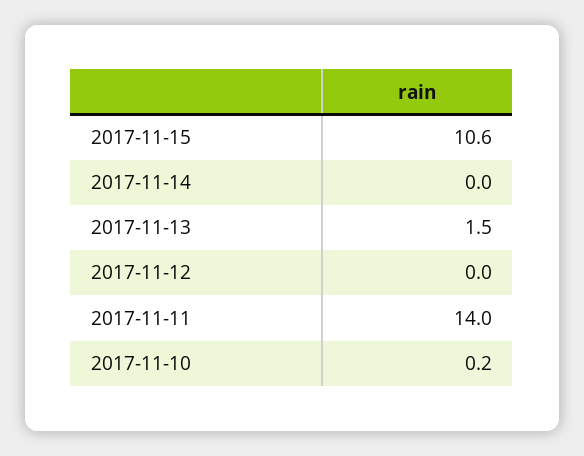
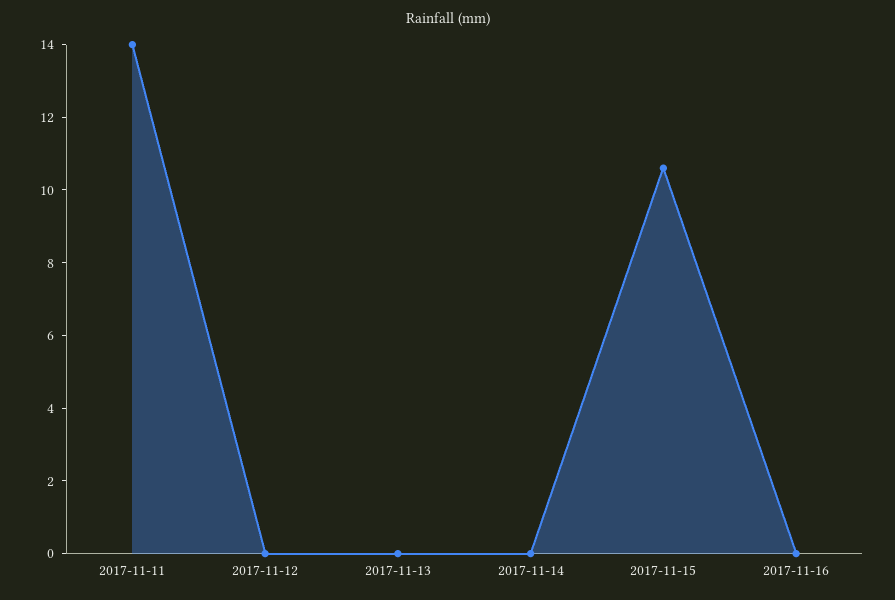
2017-11-13: 1.5 -> 0
2017-11-10: 0.2 -> none
2017-11-16: none -> 0

